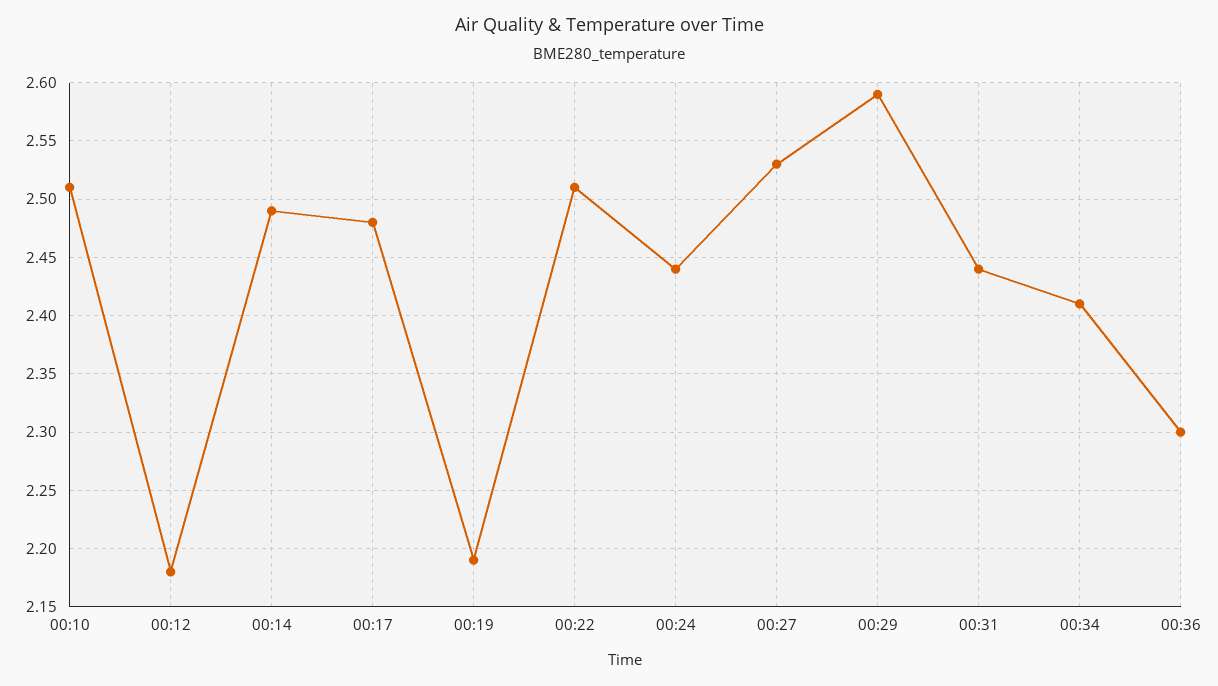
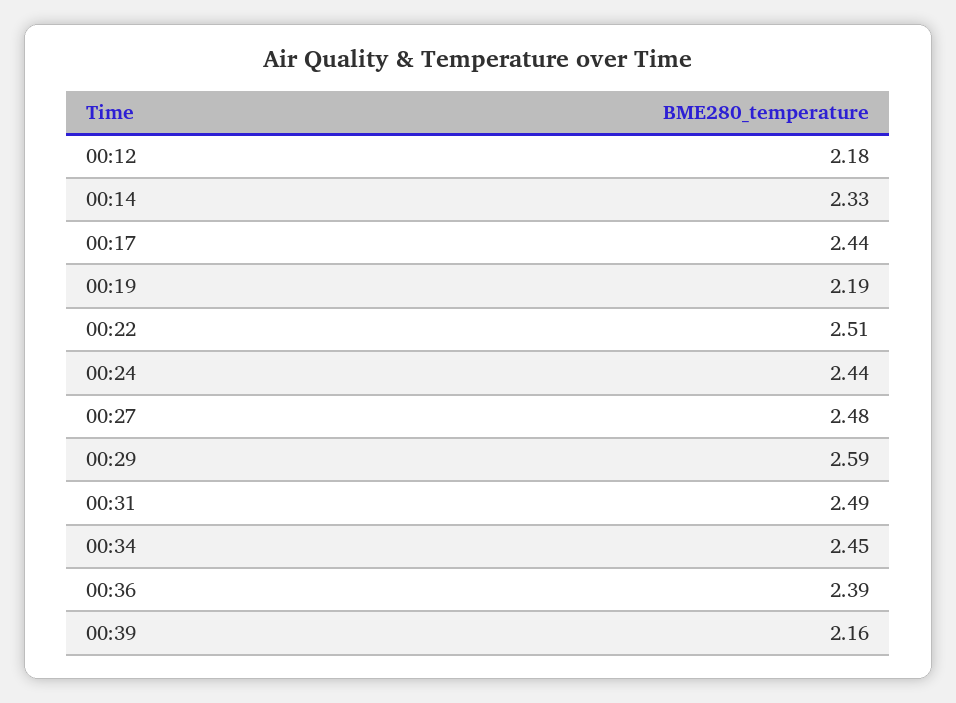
00:10: 2.51 -> none
00:14: 2.49 -> 2.33
00:17: 2.48 -> 2.44
00:27: 2.53 -> 2.48
00:31: 2.44 -> 2.49
00:34: 2.41 -> 2.45
00:36: 2.3 -> 2.39
00:39: none -> 2.16

